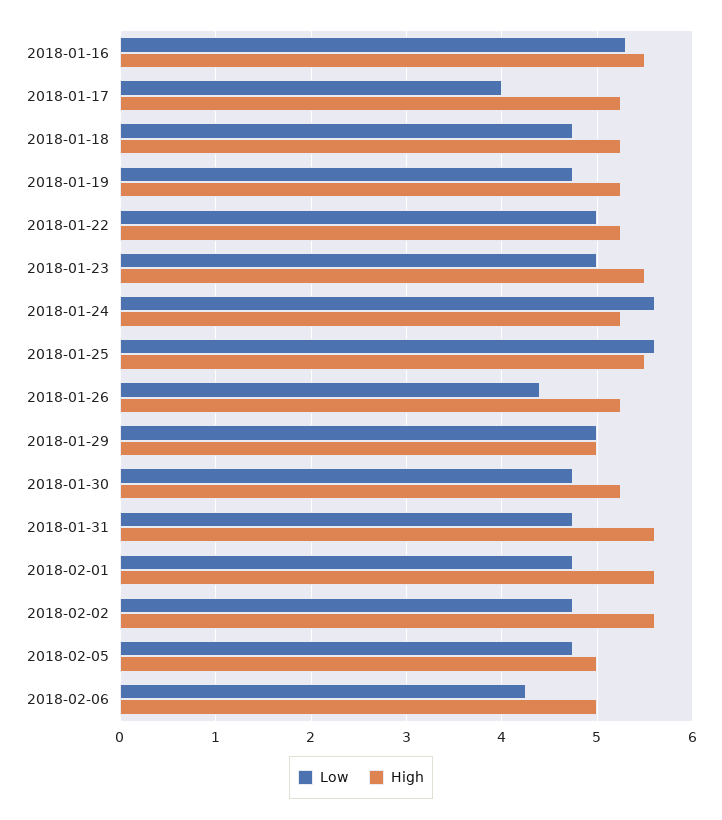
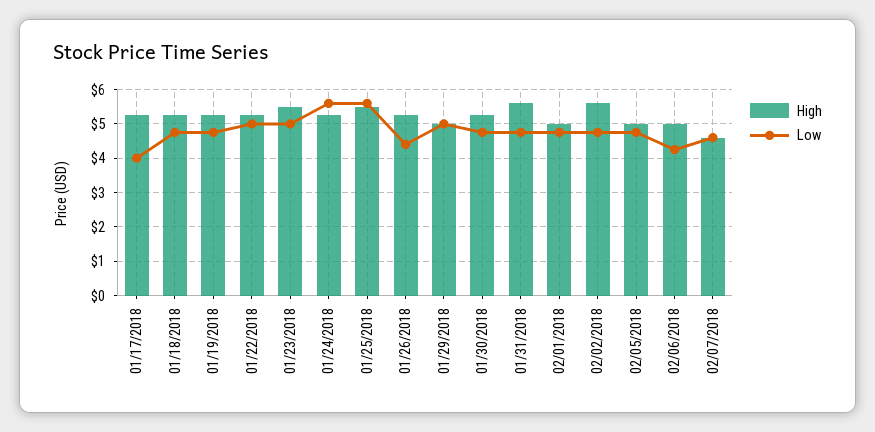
Low, 2018-01-16: 5.3 -> none
High, 2018-01-16: 5.5 -> none
High, 2018-02-01: 5.6 -> 5
High, 02/07/2018: none -> 4.6
Low, 02/07/2018: none -> 4.6

